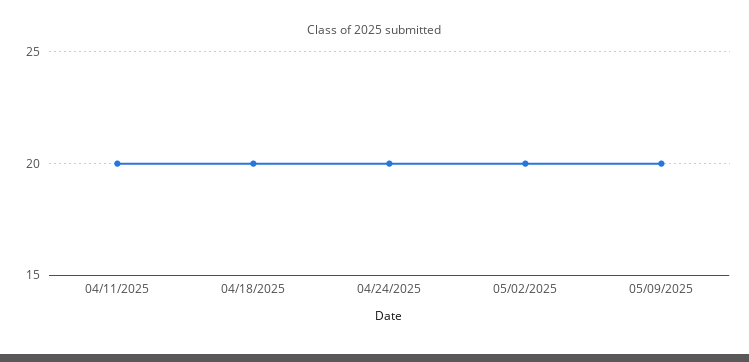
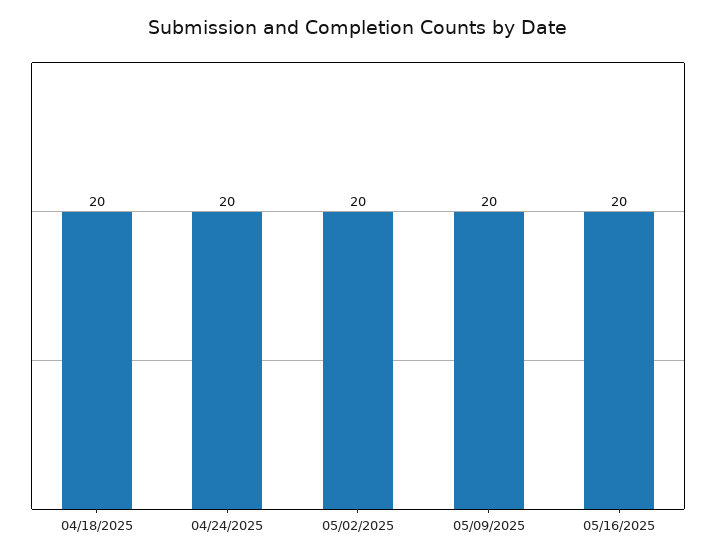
04/11/2025: 20 -> none
05/16/2025: none -> 20

